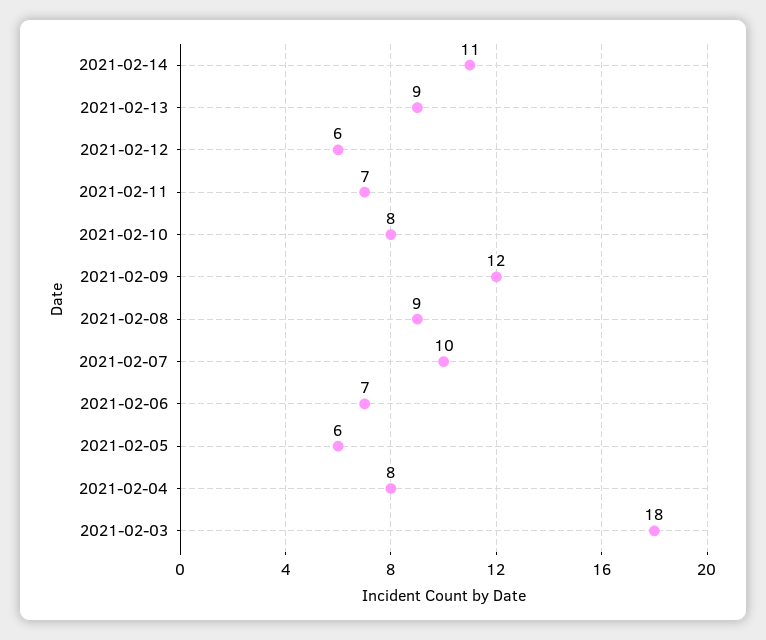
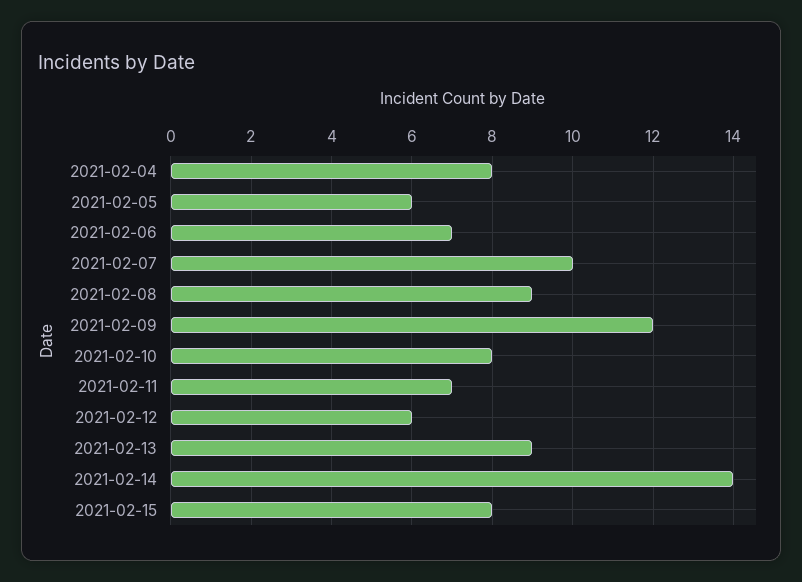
2021-02-14: 11 -> 14
2021-02-03: 18 -> none
2021-02-15: none -> 8

